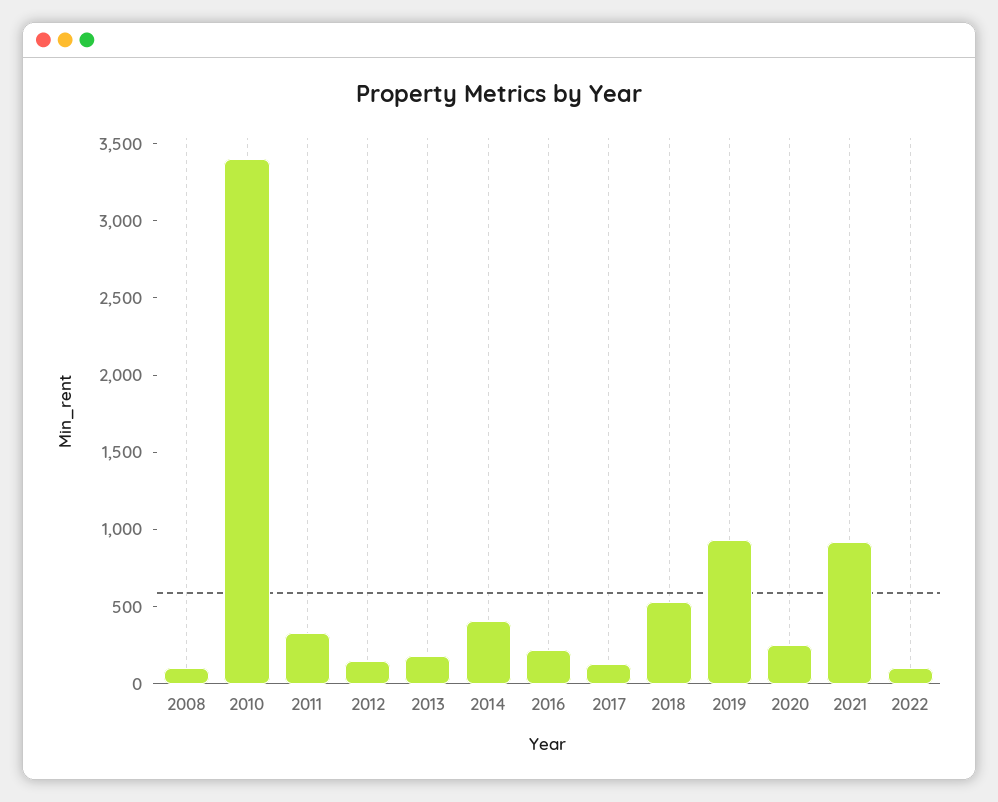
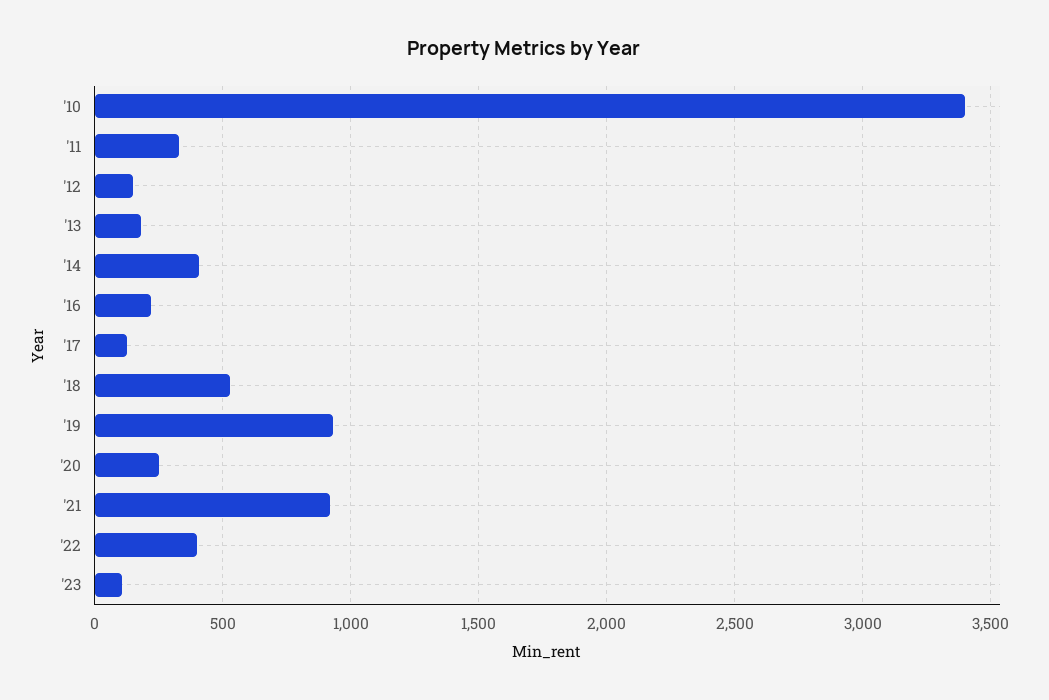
2008: 100 -> none
2022: 100 -> 400
'23: none -> 100

